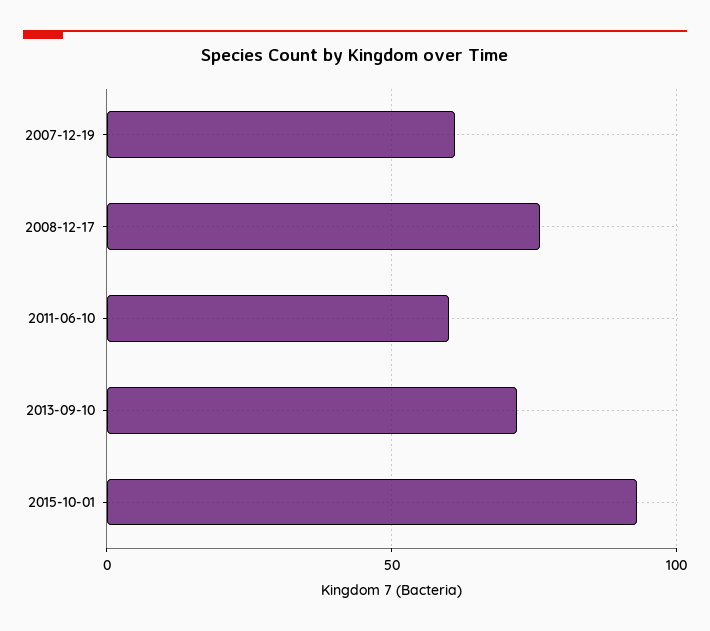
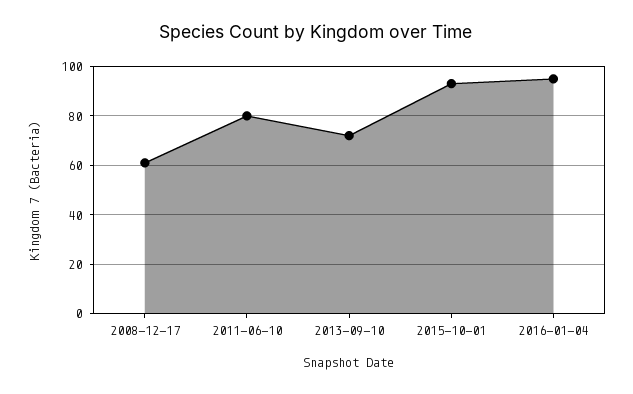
2007-12-19: 60 -> none
2008-12-17: 75 -> 60
2011-06-10: 60 -> 80
2016-01-04: none -> 95

